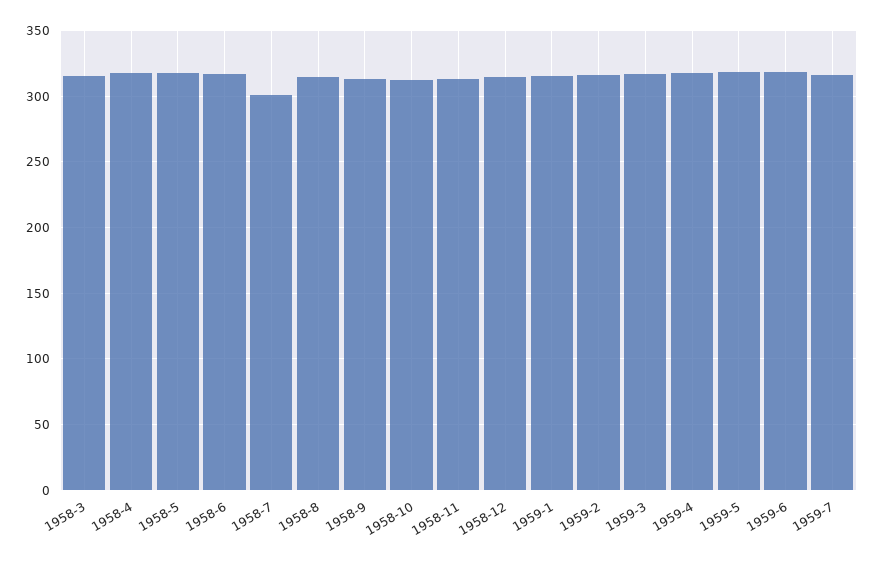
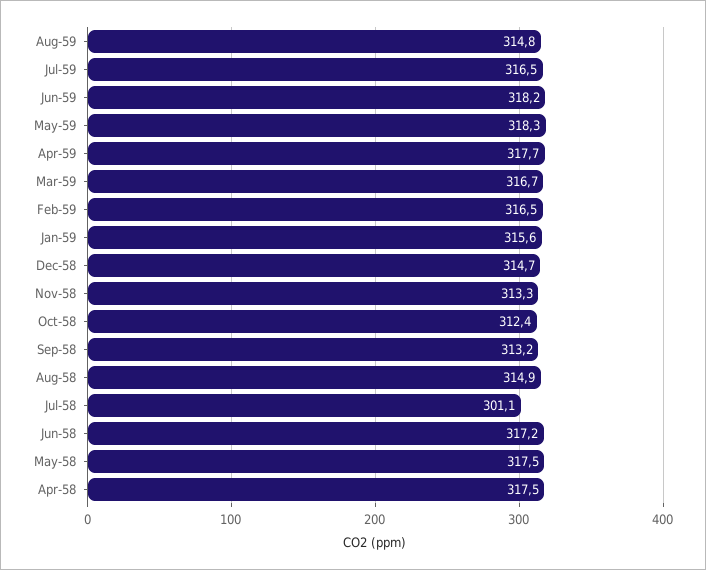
1958-3: 315 -> none
Aug-59: none -> 314.8

